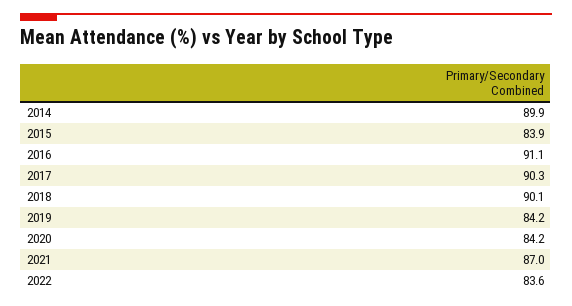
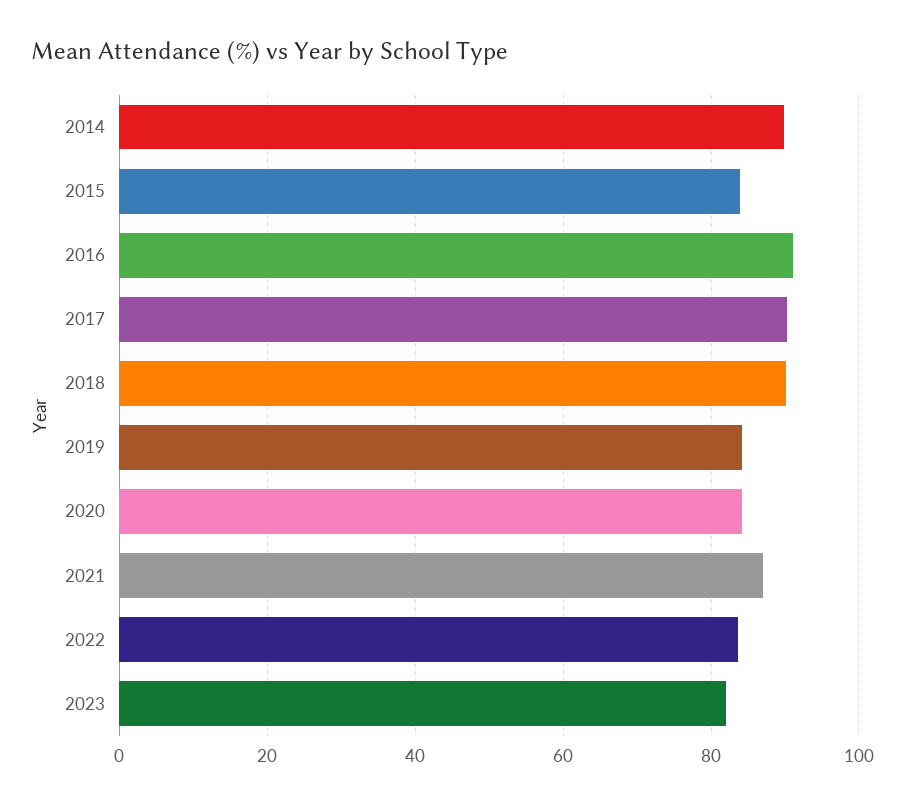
2023: none -> 82

